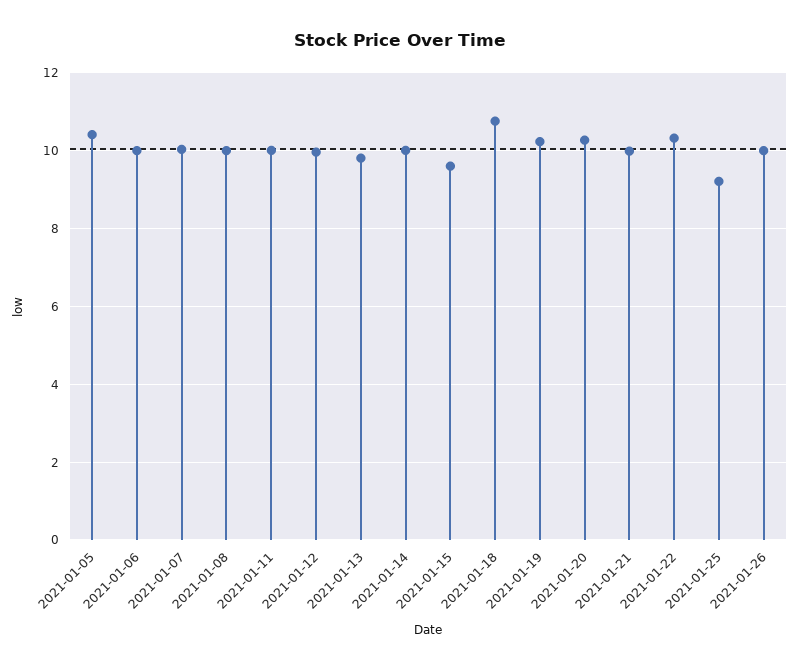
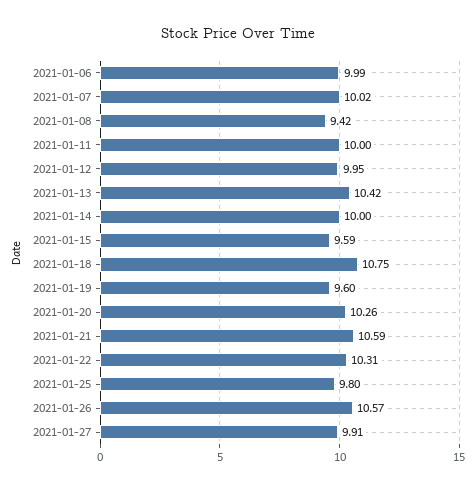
2021-01-05: 10.4 -> none
2021-01-08: 10 -> 9.42
2021-01-13: 9.8 -> 10.42
2021-01-19: 10.2 -> 9.6
2021-01-21: 10 -> 10.59
2021-01-25: 9.2 -> 9.8
2021-01-26: 10 -> 10.57
2021-01-27: none -> 9.91

